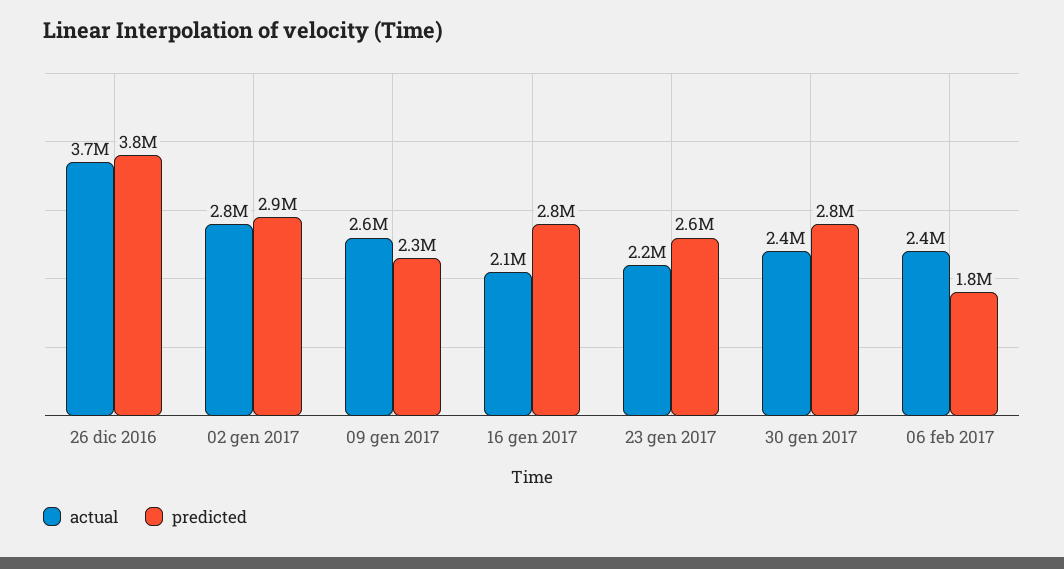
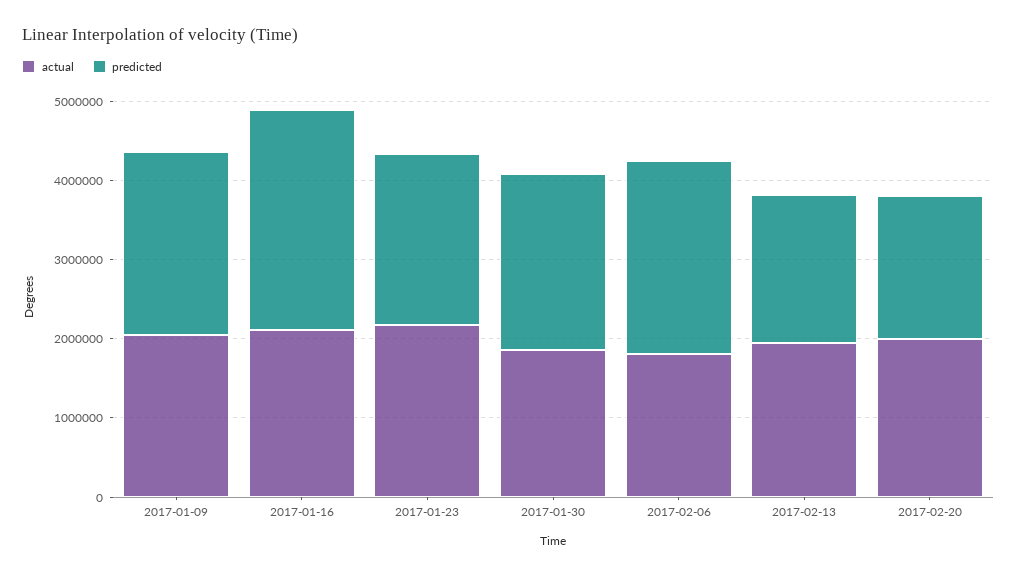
actual, 26 dic 2016: 3700000 -> none
predicted, 26 dic 2016: 3800000 -> none
actual, 02 gen 2017: 2800000 -> none
predicted, 02 gen 2017: 2900000 -> none
actual, 09 gen 2017: 2600000 -> 2000000
predicted, 23 gen 2017: 2600000 -> 2200000
actual, 30 gen 2017: 2400000 -> 1800000
predicted, 30 gen 2017: 2800000 -> 2200000
actual, 06 feb 2017: 2400000 -> 1800000
predicted, 06 feb 2017: 1800000 -> 2400000
actual, 2017-02-13: none -> 2000000
predicted, 2017-02-13: none -> 1800000
actual, 2017-02-20: none -> 2000000
predicted, 2017-02-20: none -> 1800000

